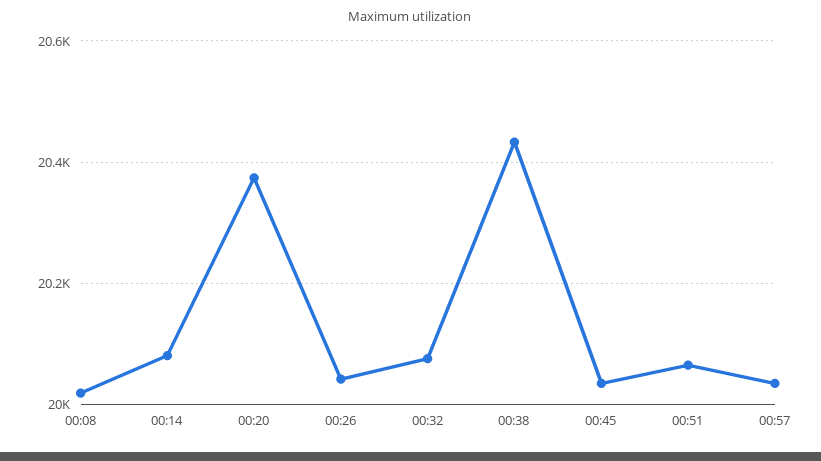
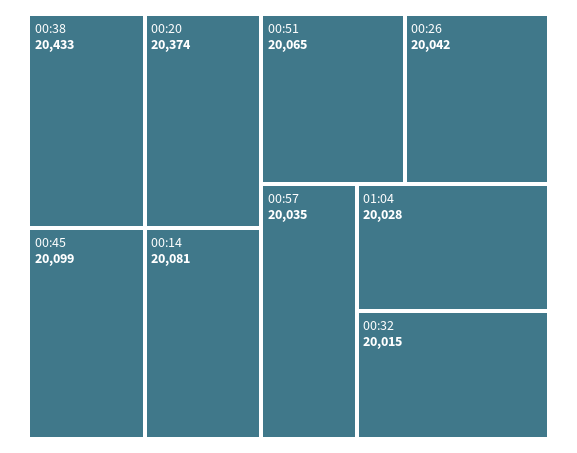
00:08: 20020 -> none
00:32: 20080 -> 20015
00:45: 20040 -> 20099
01:04: none -> 20028

